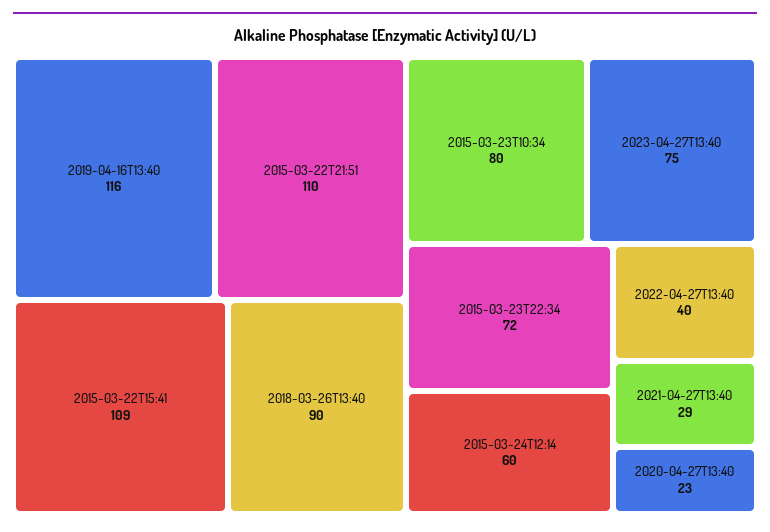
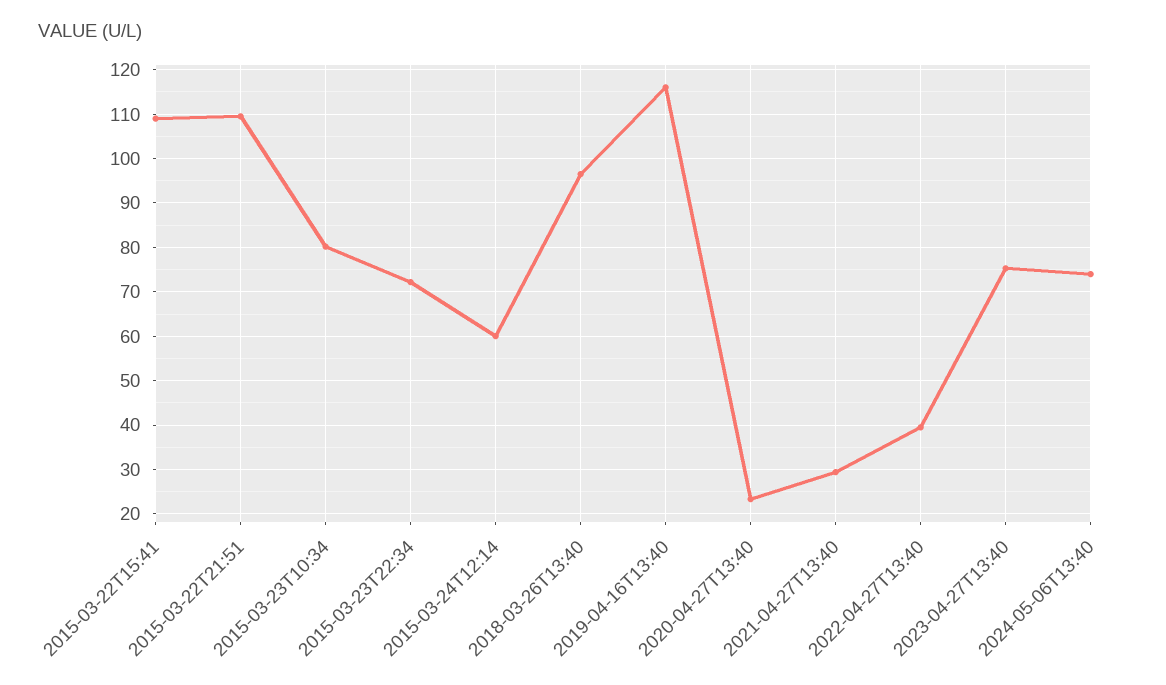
2018-03-26T13:40: 90 -> 96
2024-05-06T13:40: none -> 74

